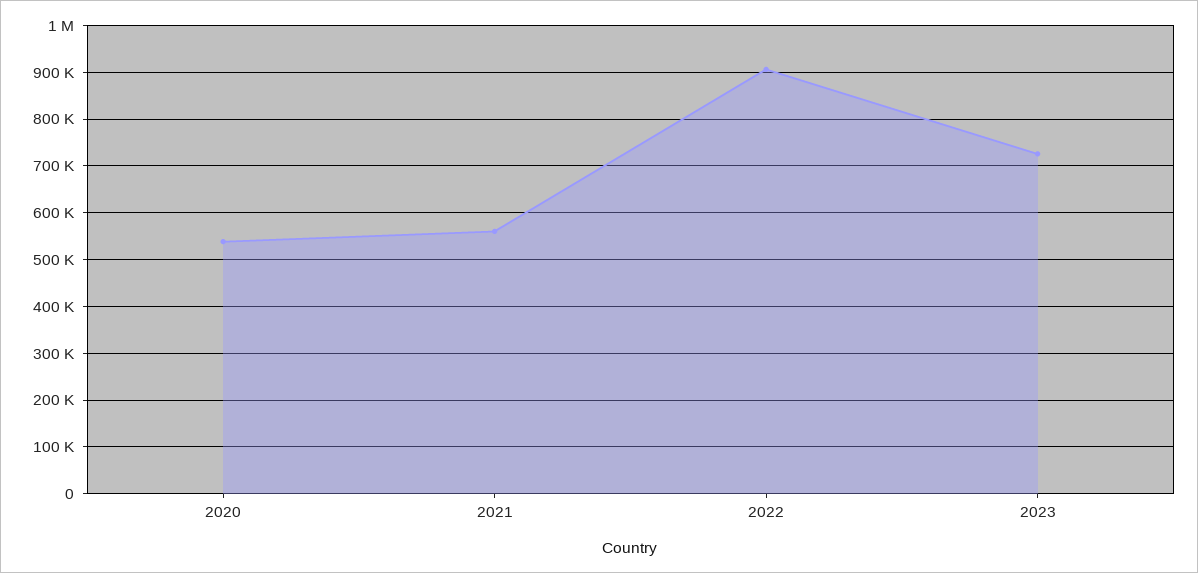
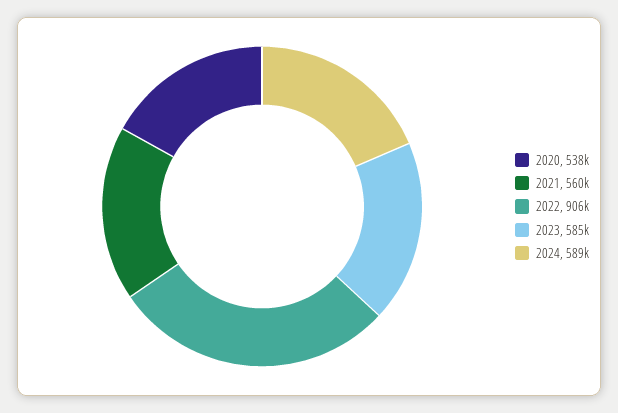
2023: 720000 -> 585000
2024: none -> 589000

